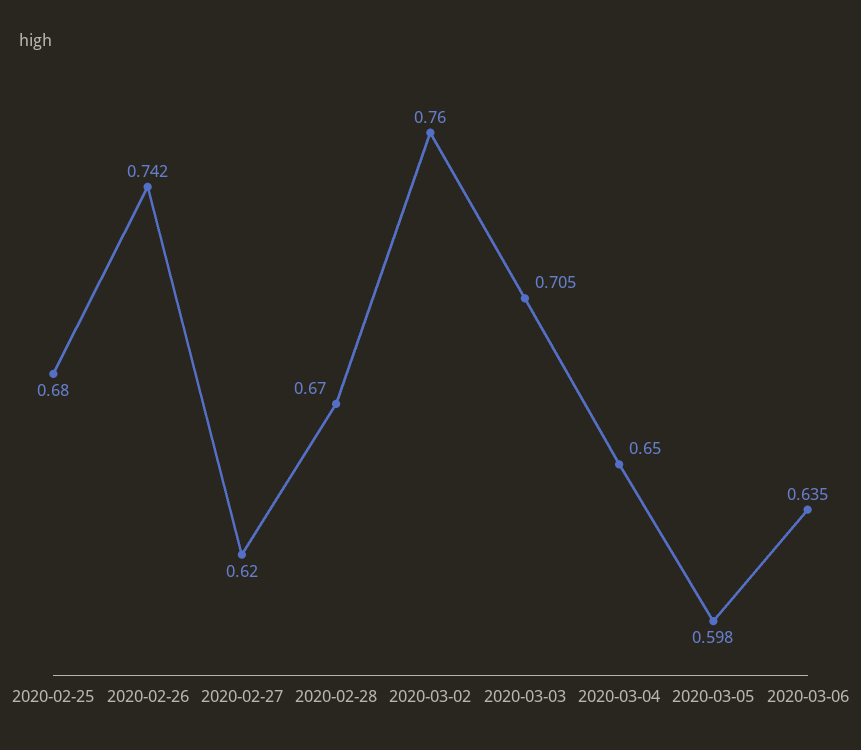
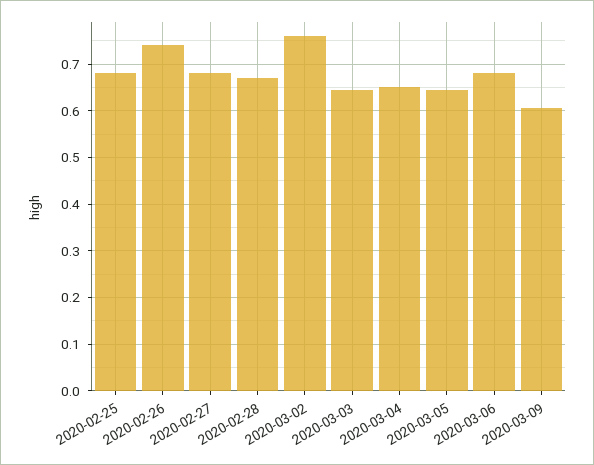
2020-02-27: 0.62 -> 0.68
2020-03-03: 0.705 -> 0.64
2020-03-05: 0.598 -> 0.64
2020-03-06: 0.635 -> 0.68
2020-03-09: none -> 0.6

